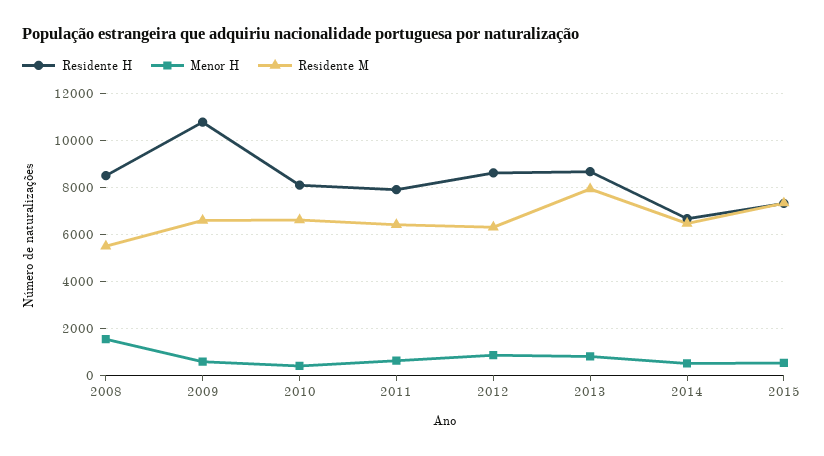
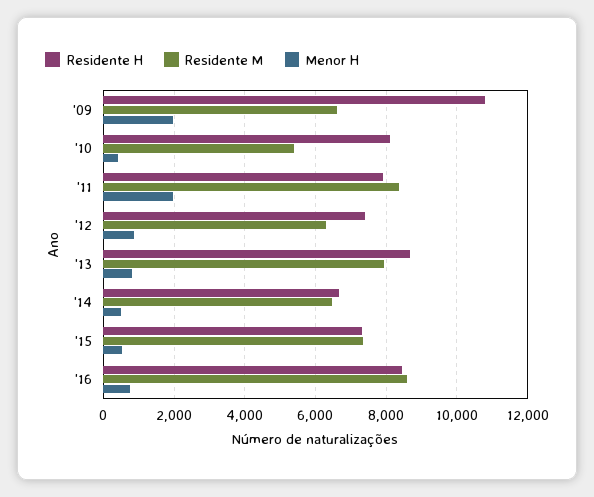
Residente H, 2008: 8500 -> none
Menor H, 2008: 1500 -> none
Residente M, 2008: 5500 -> none
Menor H, 2009: 500 -> 2000
Residente M, 2010: 6500 -> 5400
Menor H, 2011: 500 -> 2000
Residente M, 2011: 6500 -> 8400
Residente H, 2012: 8500 -> 7400
Residente H, '16: none -> 8400
Residente M, '16: none -> 8600
Menor H, '16: none -> 800

